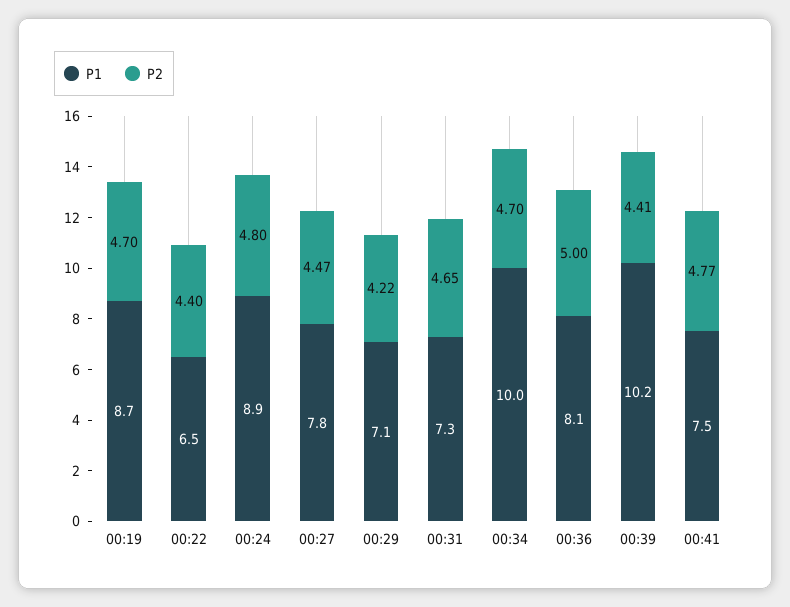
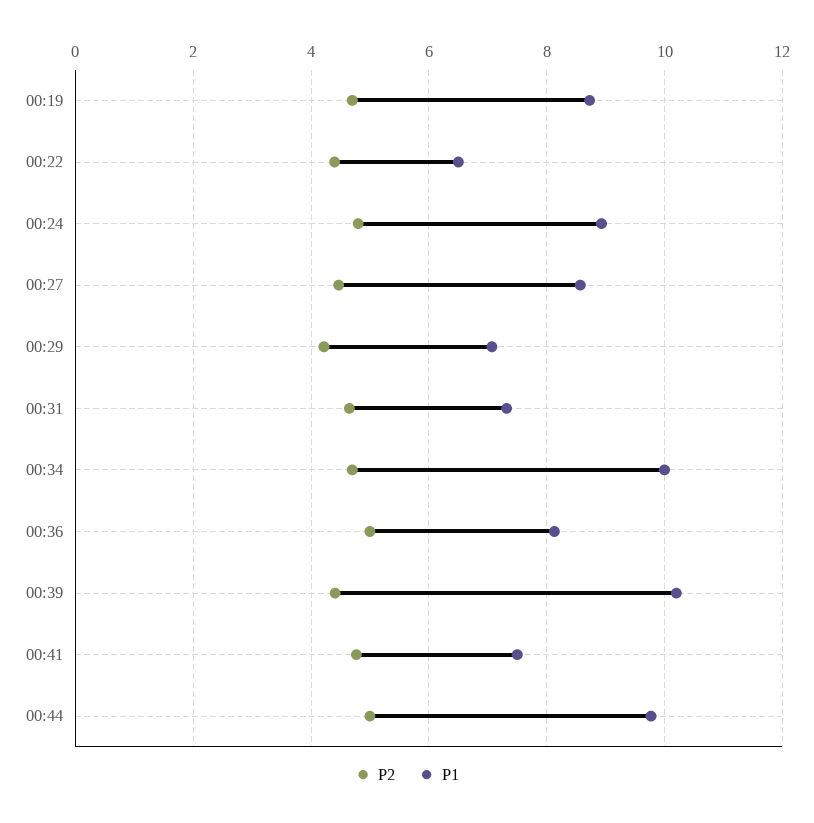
P1, 00:27: 7.8 -> 8.6
P2, 00:44: none -> 5
P1, 00:44: none -> 9.8

